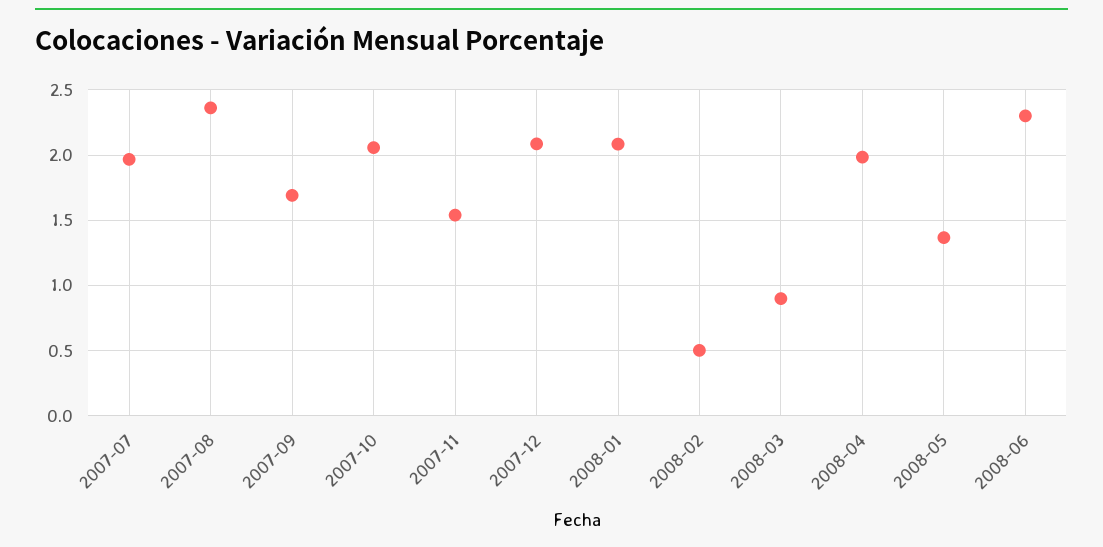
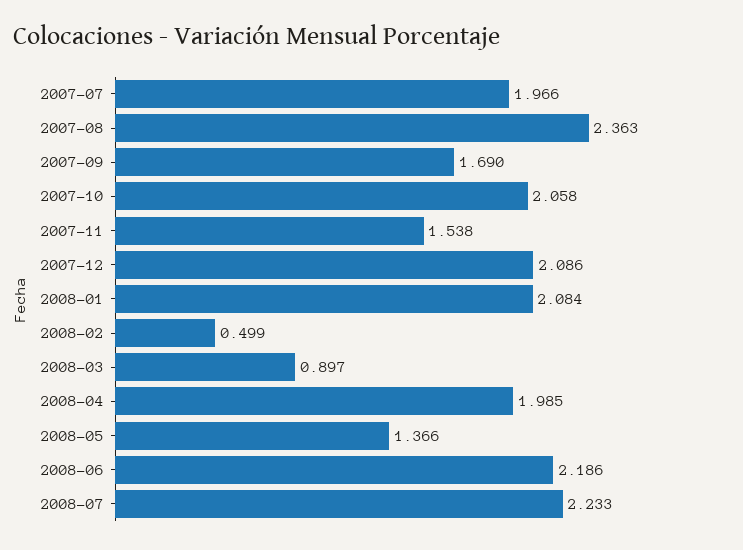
2008-06: 2.3 -> 2.186
2008-07: none -> 2.233

